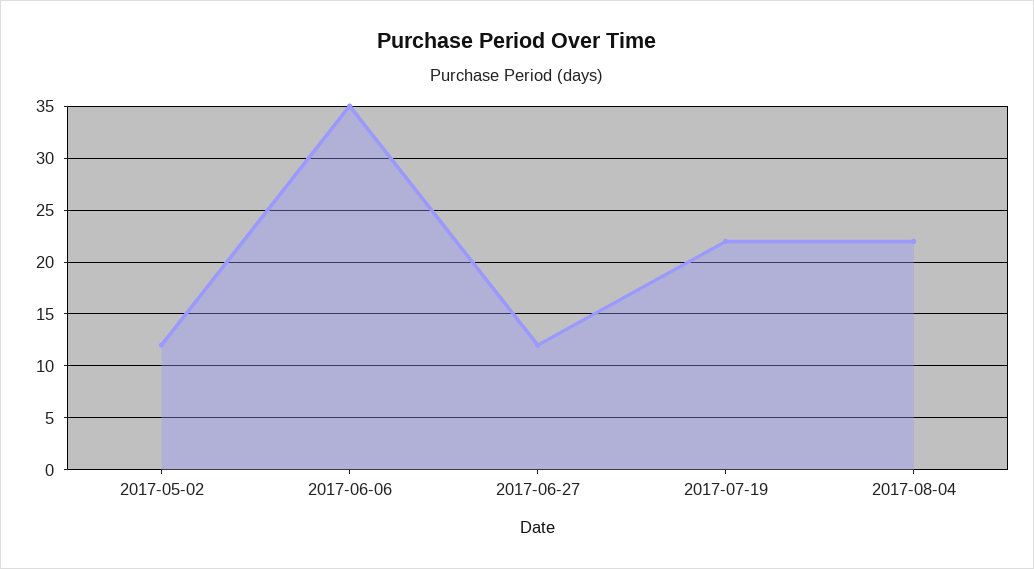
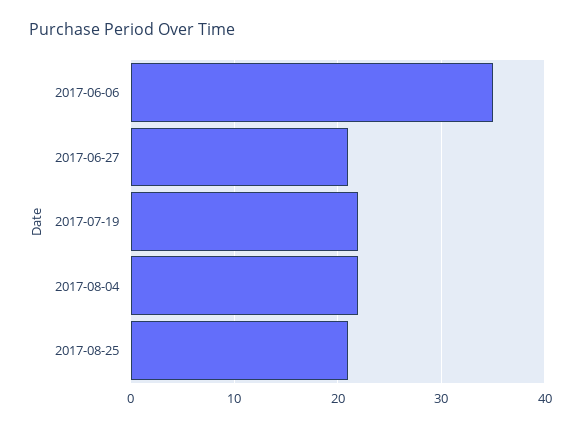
2017-05-02: 12 -> none
2017-06-27: 12 -> 21
2017-08-25: none -> 21

